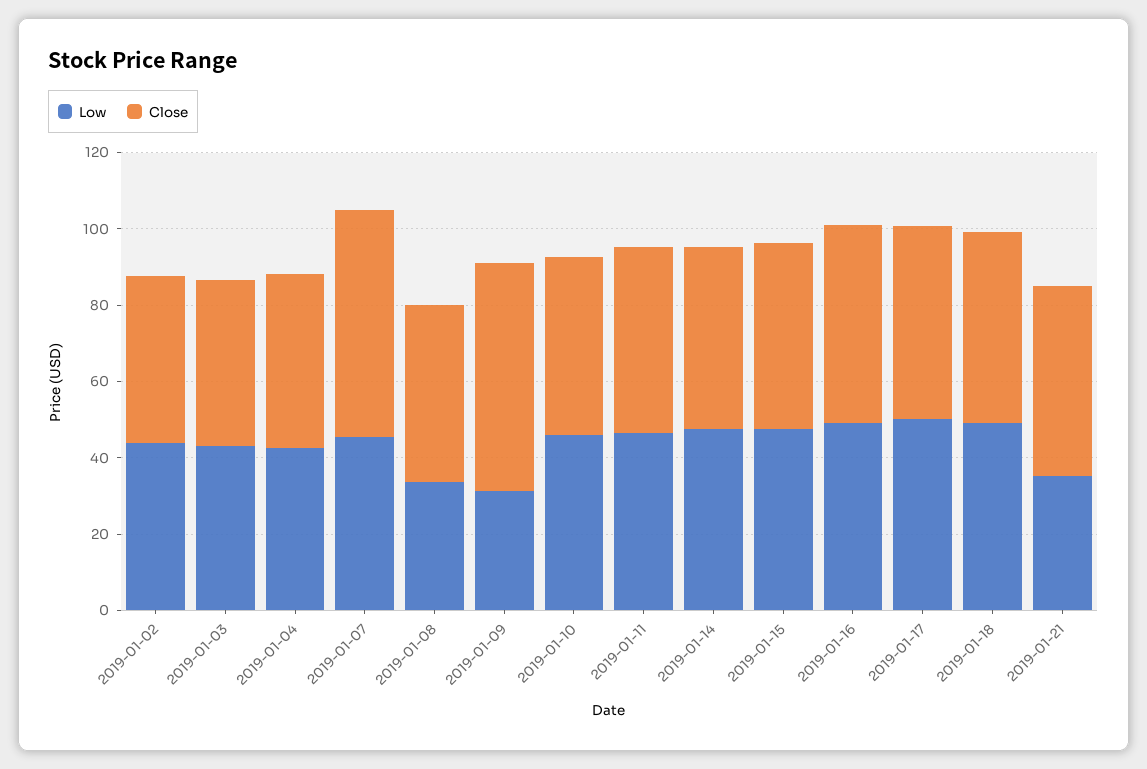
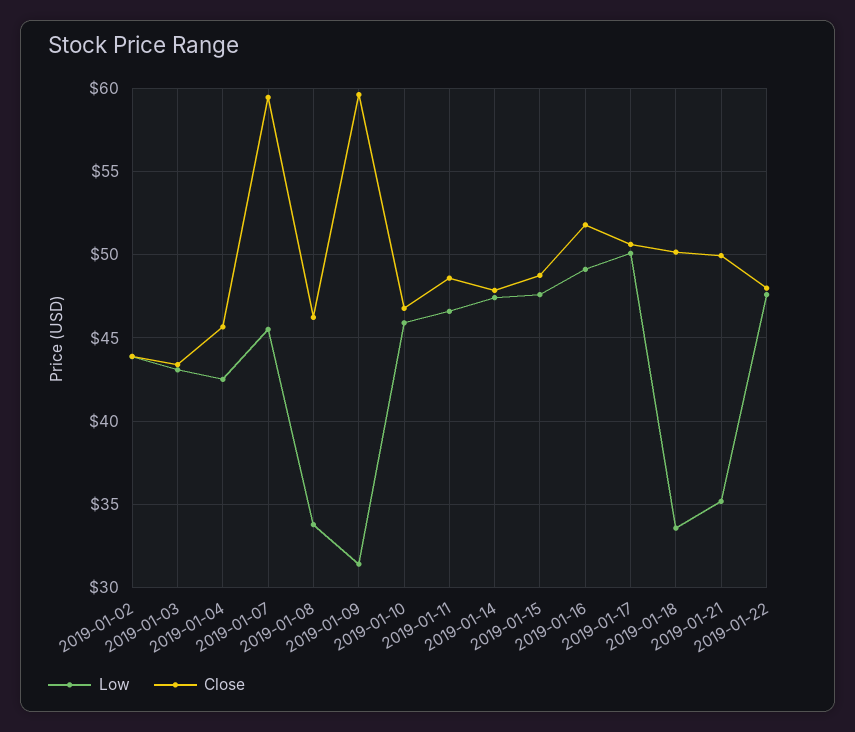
Low, 2019-01-18: 50 -> 33.5
Low, 2019-01-22: none -> 47.5
Close, 2019-01-22: none -> 48

